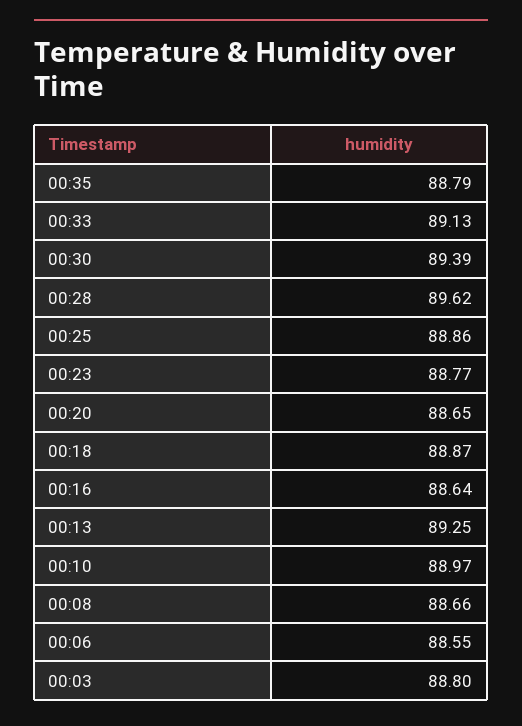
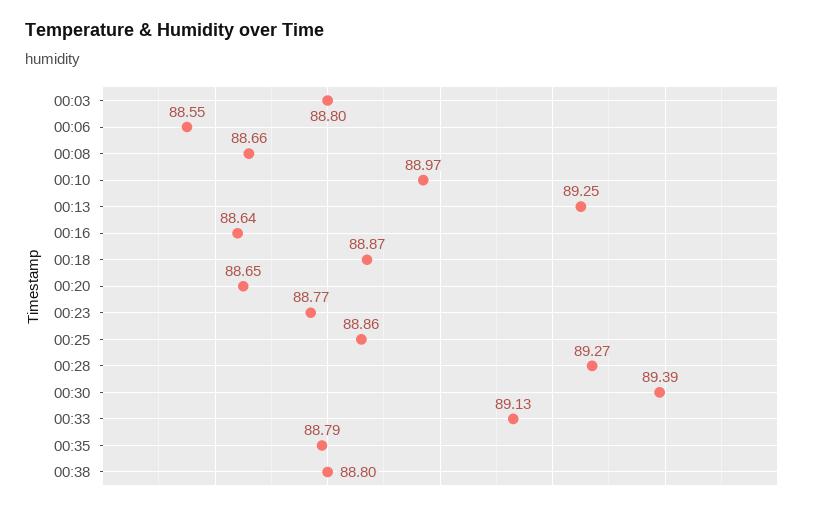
00:28: 89.62 -> 89.27
00:38: none -> 88.8

